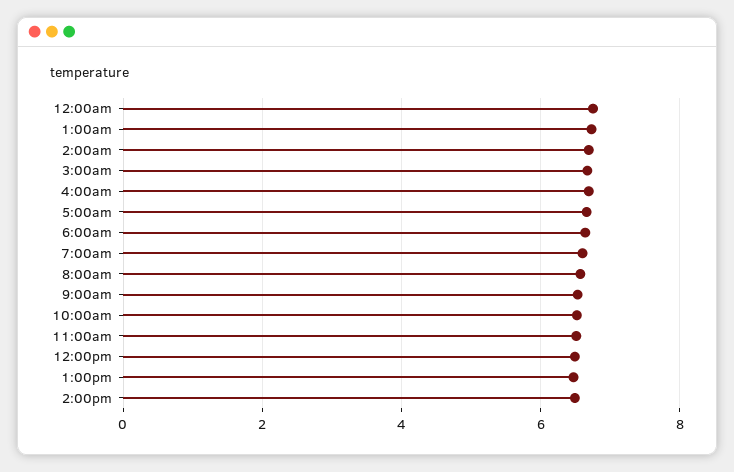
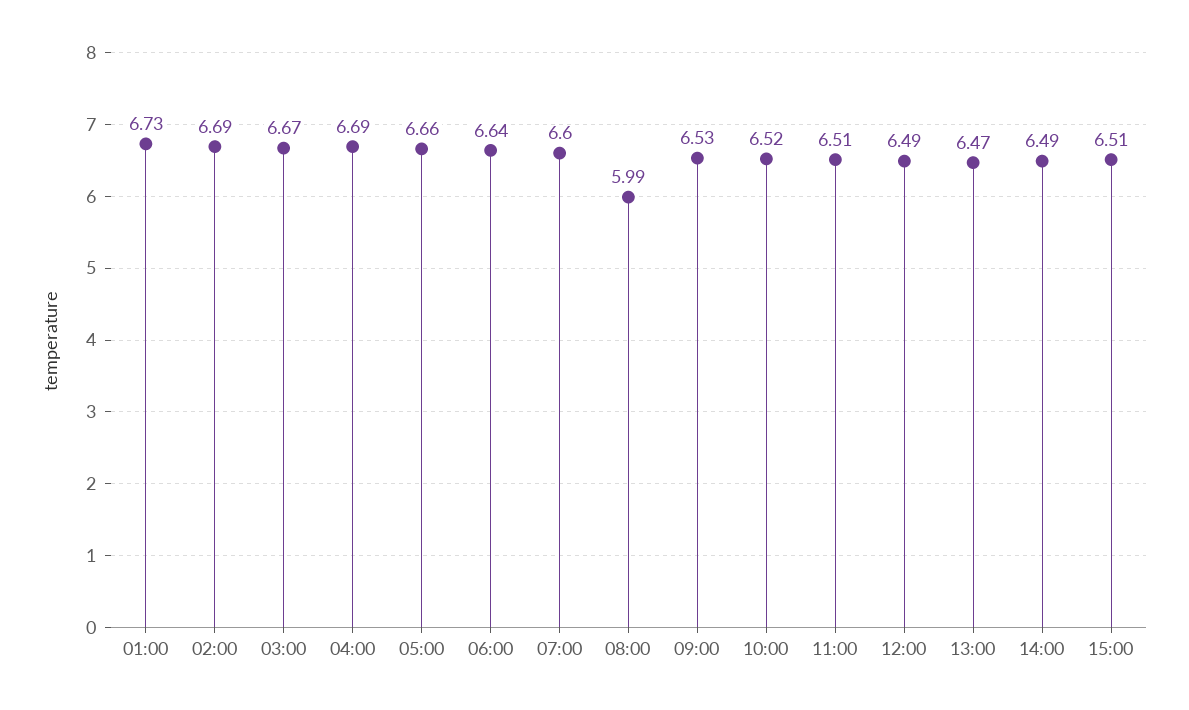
12:00am: 6.8 -> none
8:00am: 6.6 -> 5.99
15:00: none -> 6.51

